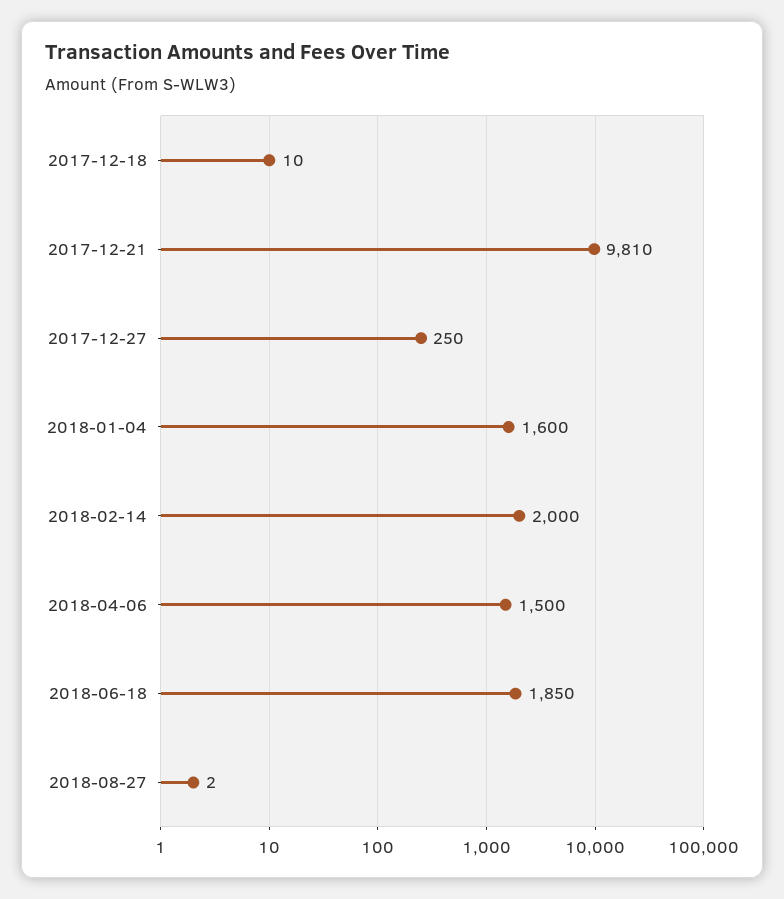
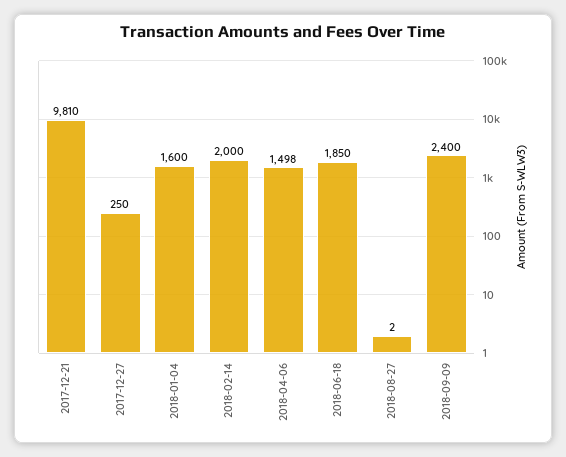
2017-12-18: 10 -> none
2018-04-06: 1500 -> 1498
2018-09-09: none -> 2400

